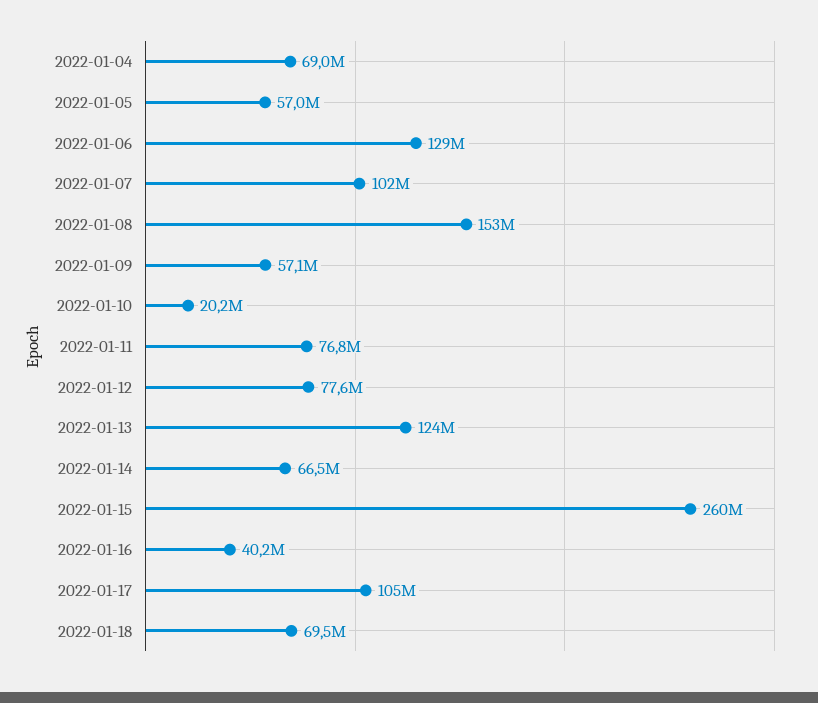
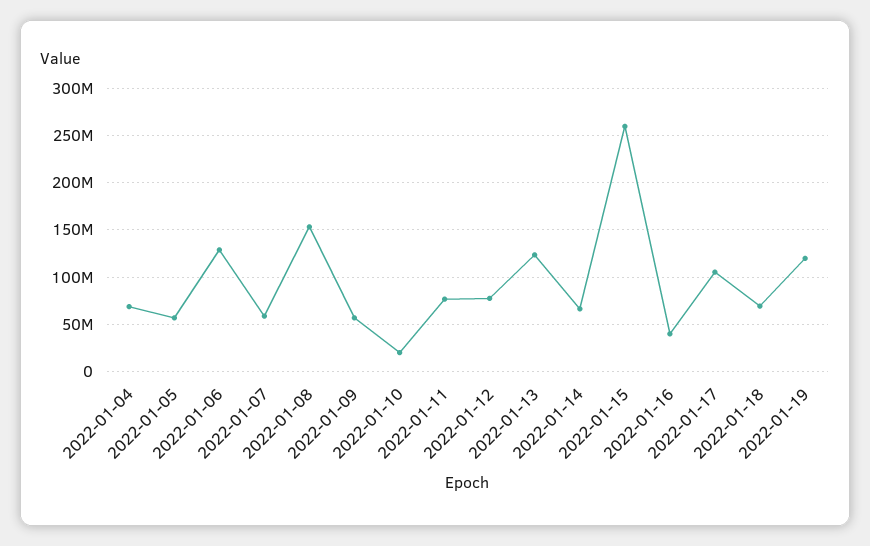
2022-01-07: 102000000 -> 60000000
2022-01-19: none -> 120000000

